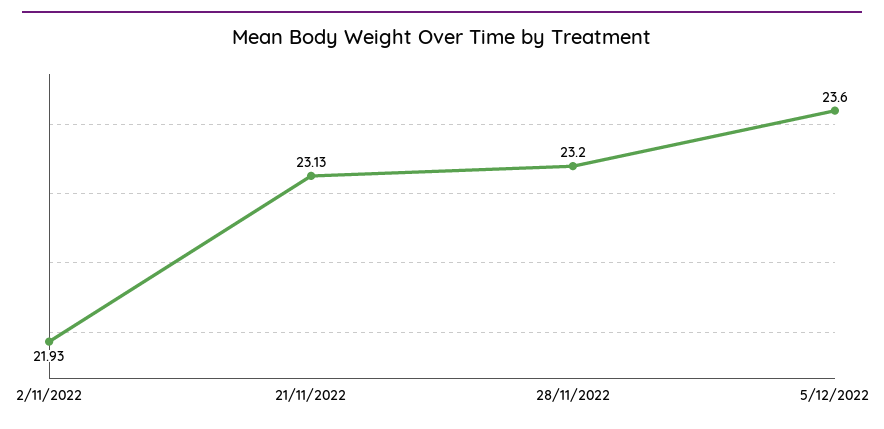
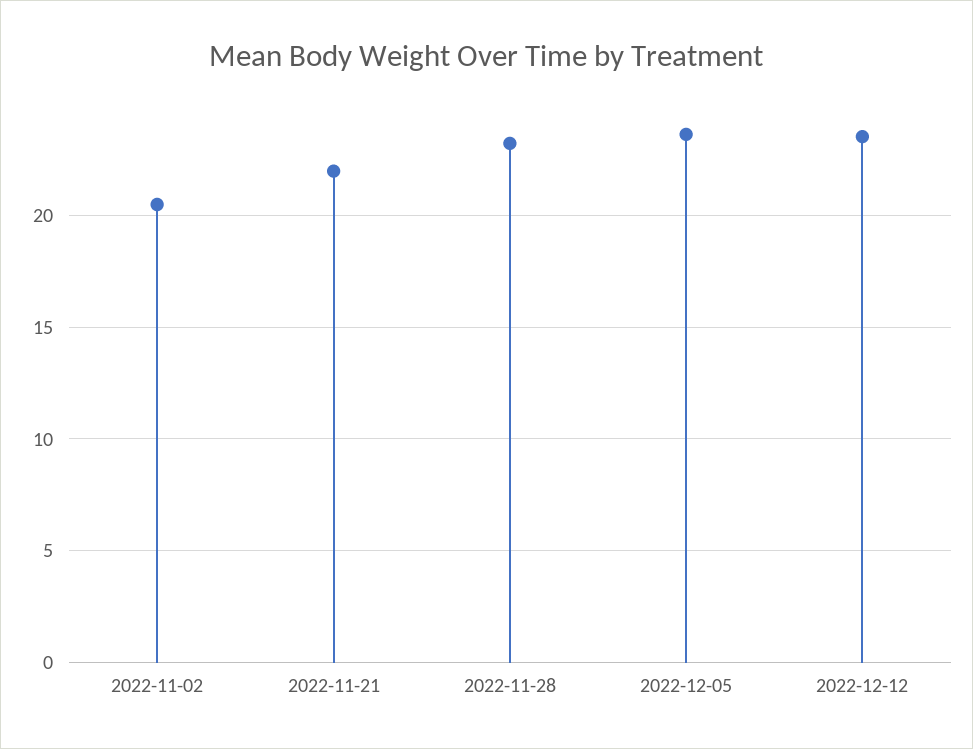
2/11/2022: 21.93 -> 20.5
21/11/2022: 23.13 -> 22
2022-12-12: none -> 23.5

